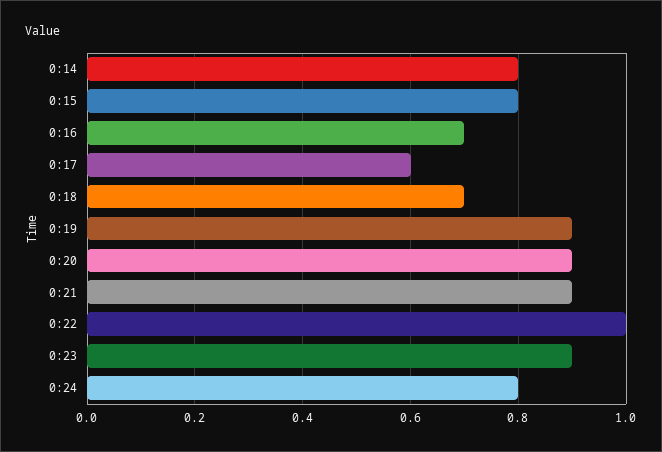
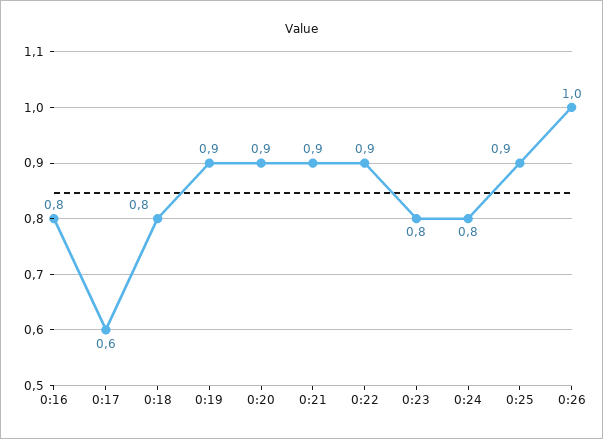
0:14: 0.8 -> none
0:15: 0.8 -> none
0:16: 0.7 -> 0.8
0:18: 0.7 -> 0.8
0:22: 1 -> 0.9
0:23: 0.9 -> 0.8
0:25: none -> 0.9
0:26: none -> 1

